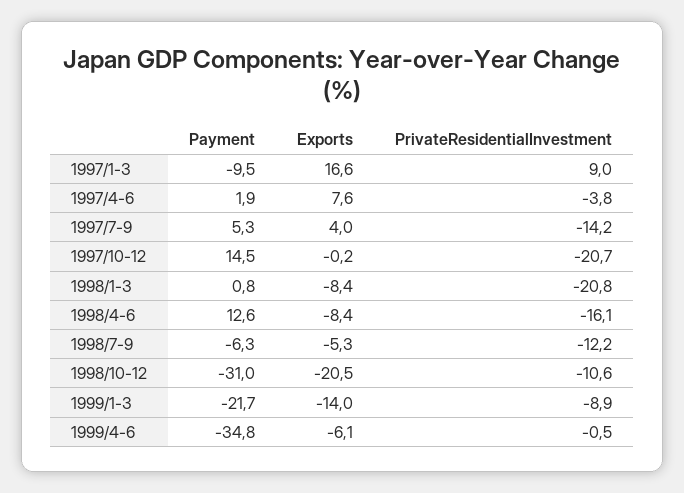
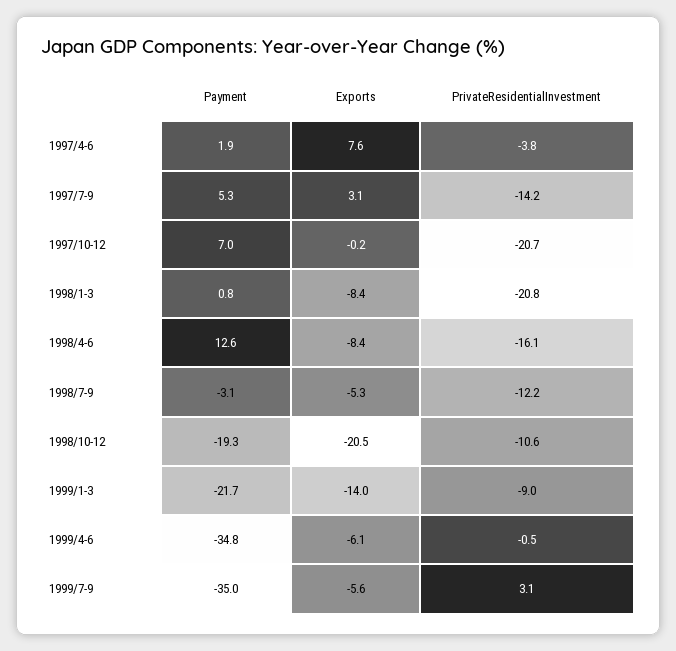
Payment, 1997/1-3: -9.5 -> none
Exports, 1997/1-3: 16.6 -> none
PrivateResidentialInvestment, 1997/1-3: 9 -> none
Exports, 1997/7-9: 4 -> 3.1
Payment, 1997/10-12: 14.5 -> 7
Payment, 1998/7-9: -6.3 -> -3.1
Payment, 1998/10-12: -31 -> -19.3
PrivateResidentialInvestment, 1999/1-3: -8.9 -> -9
Payment, 1999/7-9: none -> -35
Exports, 1999/7-9: none -> -5.6
PrivateResidentialInvestment, 1999/7-9: none -> 3.1

